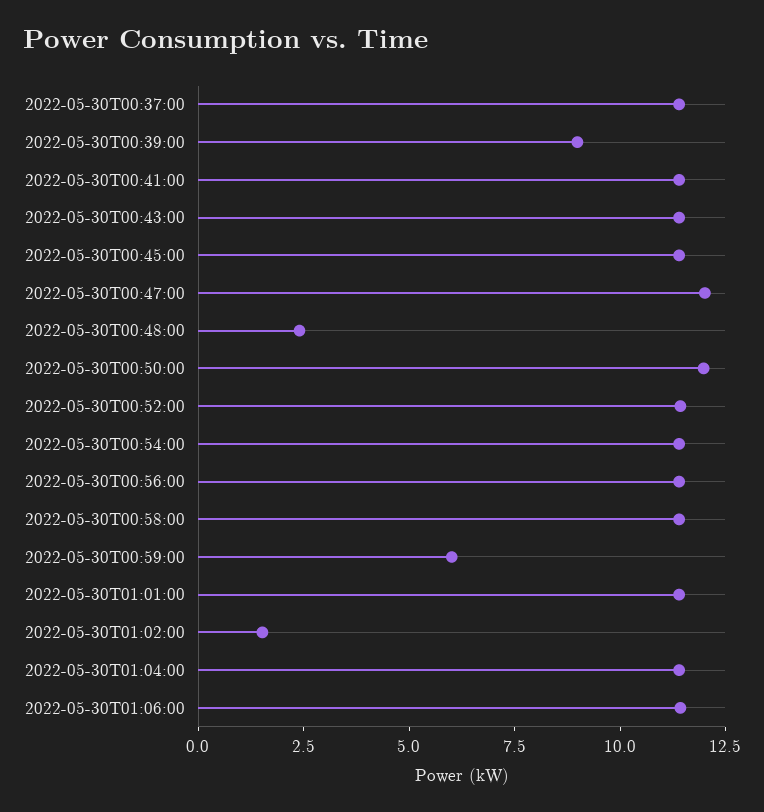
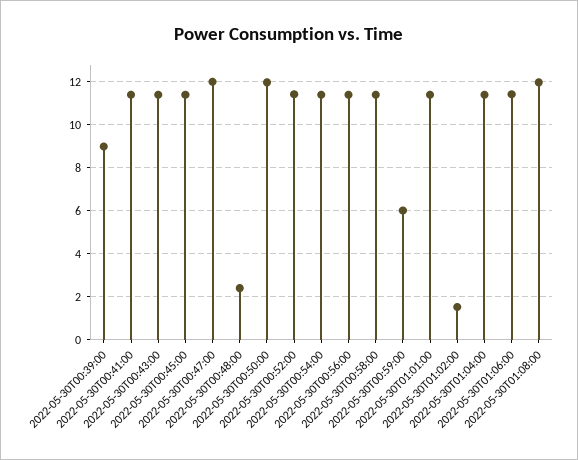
2022-05-30T00:37:00: 11.5 -> none
2022-05-30T01:08:00: none -> 12

